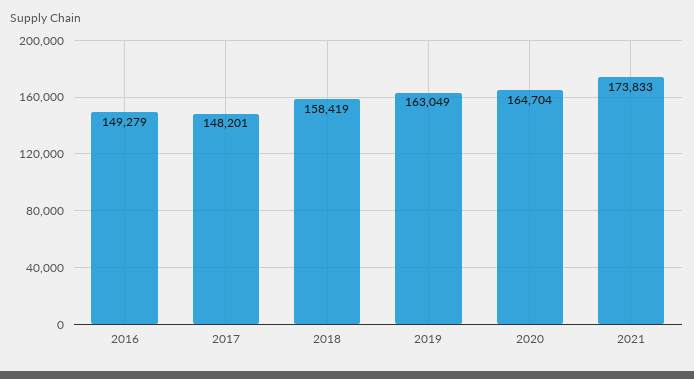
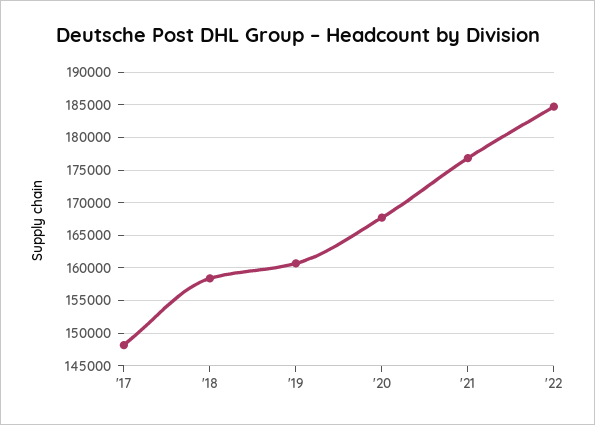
2016: 149279 -> none
2019: 163049 -> 161000
2020: 164704 -> 168000
2021: 173833 -> 177000
'22: none -> 185000

